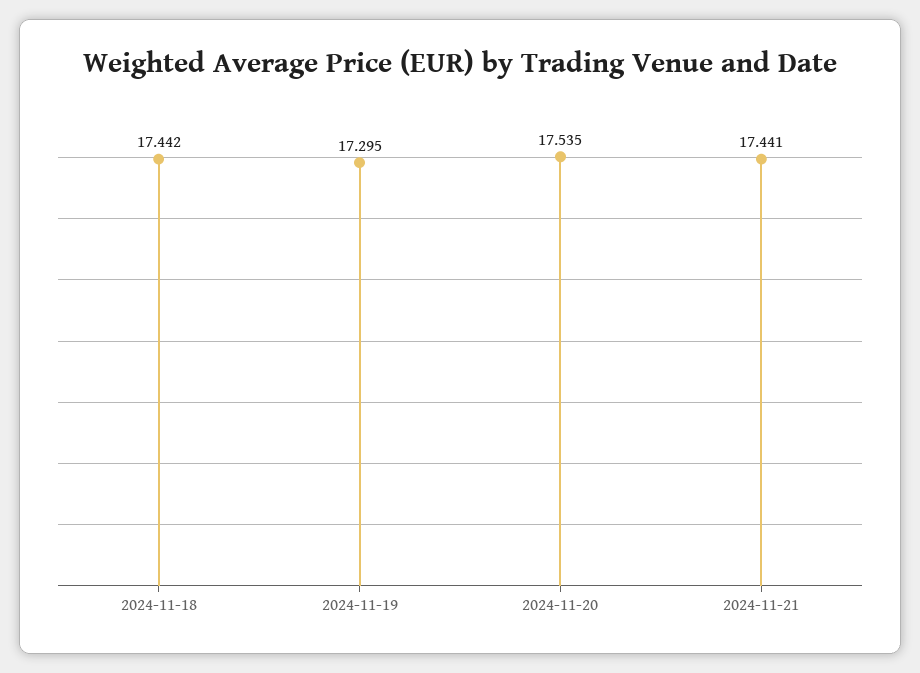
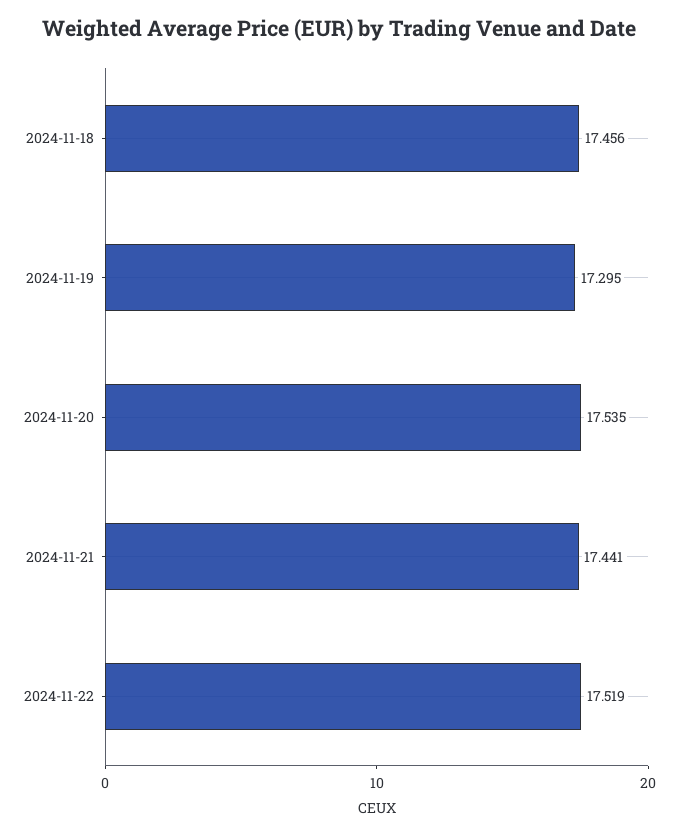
2024-11-18: 17.442 -> 17.456
2024-11-22: none -> 17.519

